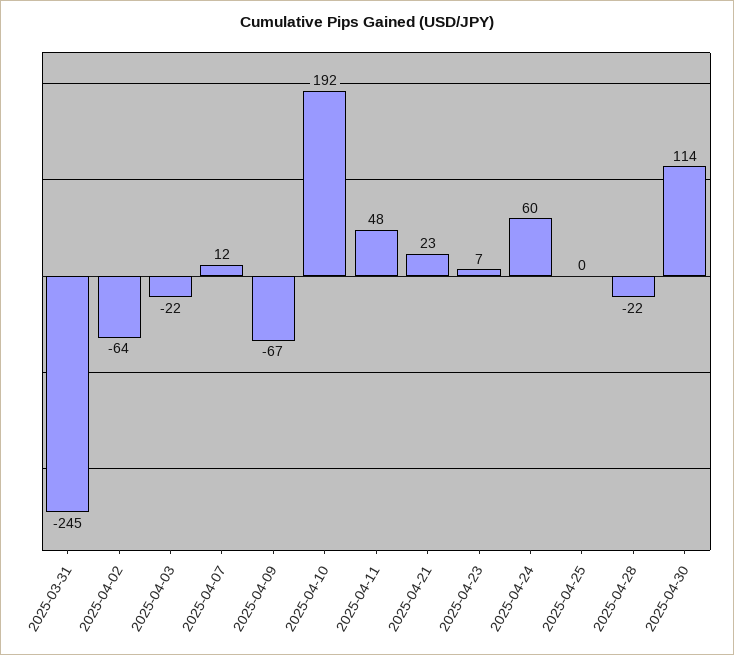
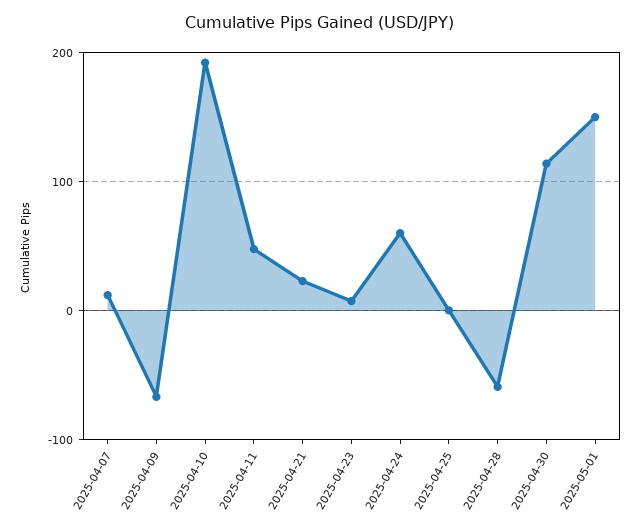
2025-03-31: -245 -> none
2025-04-02: -64 -> none
2025-04-03: -22 -> none
2025-04-28: -22 -> -60
2025-05-01: none -> 150

